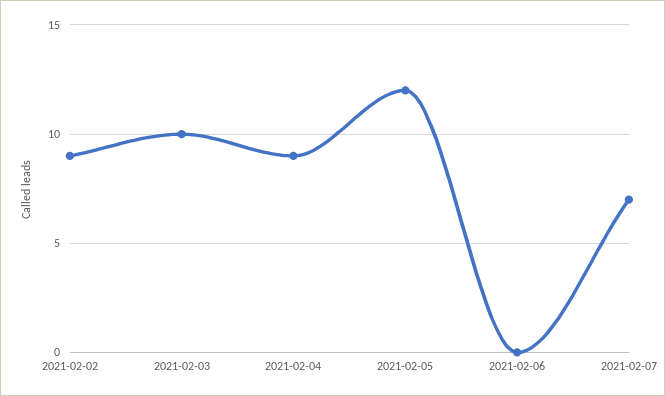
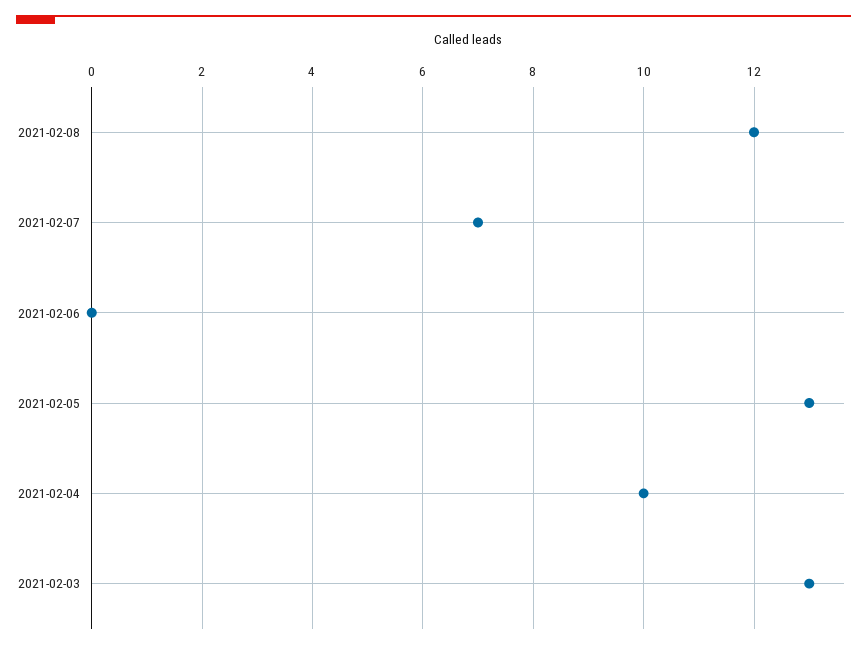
2021-02-02: 9 -> none
2021-02-03: 10 -> 13
2021-02-04: 9 -> 10
2021-02-05: 12 -> 13
2021-02-08: none -> 12

